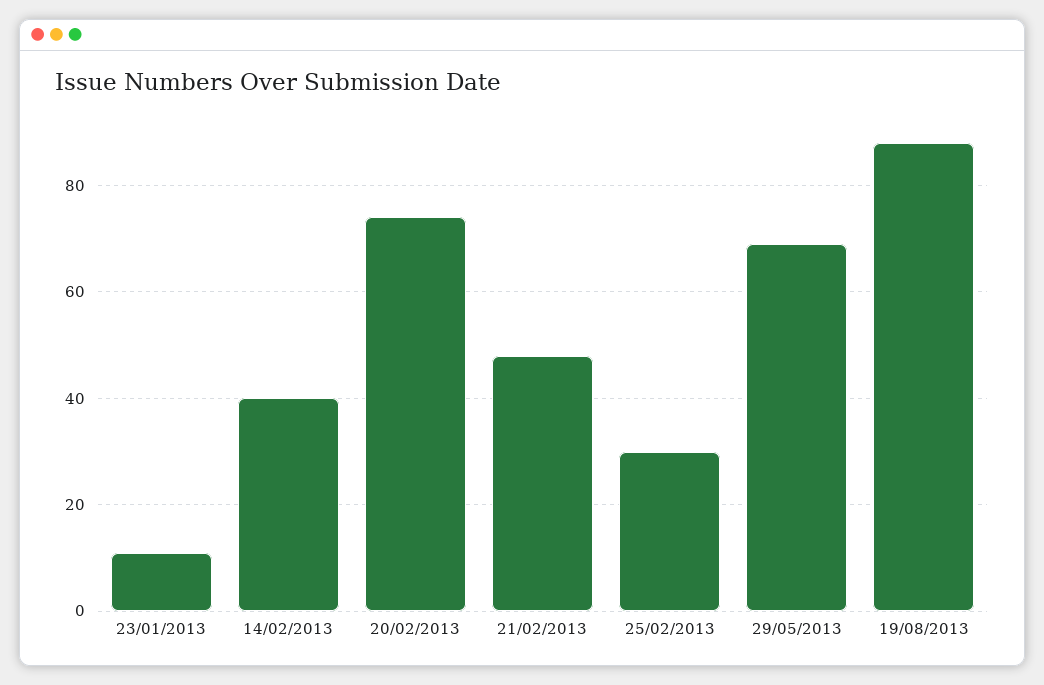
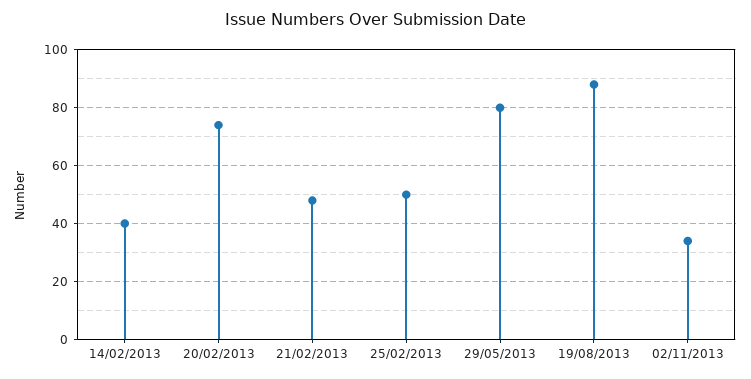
23/01/2013: 10 -> none
25/02/2013: 30 -> 50
29/05/2013: 70 -> 80
02/11/2013: none -> 35

